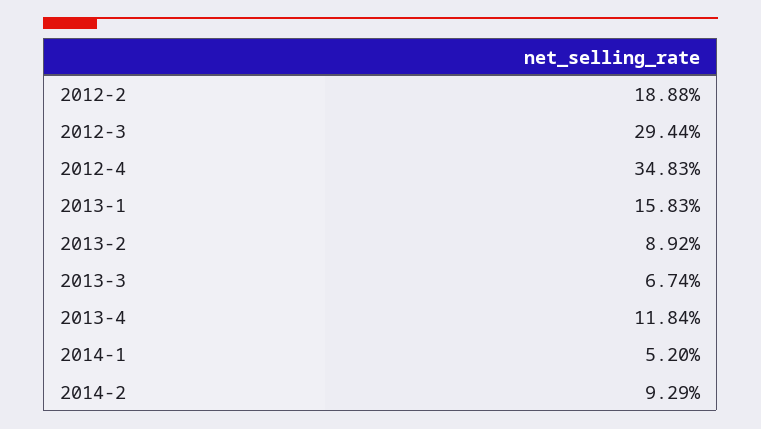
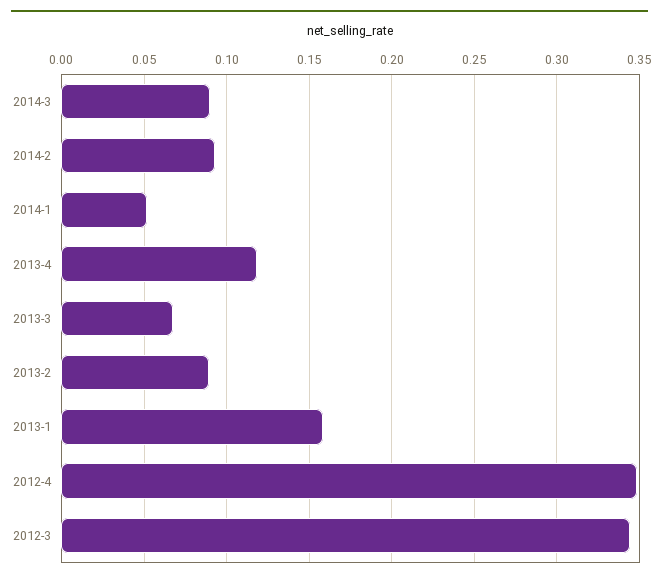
2012-2: 0.1888 -> none
2012-3: 0.2944 -> 0.345
2014-3: none -> 0.09

